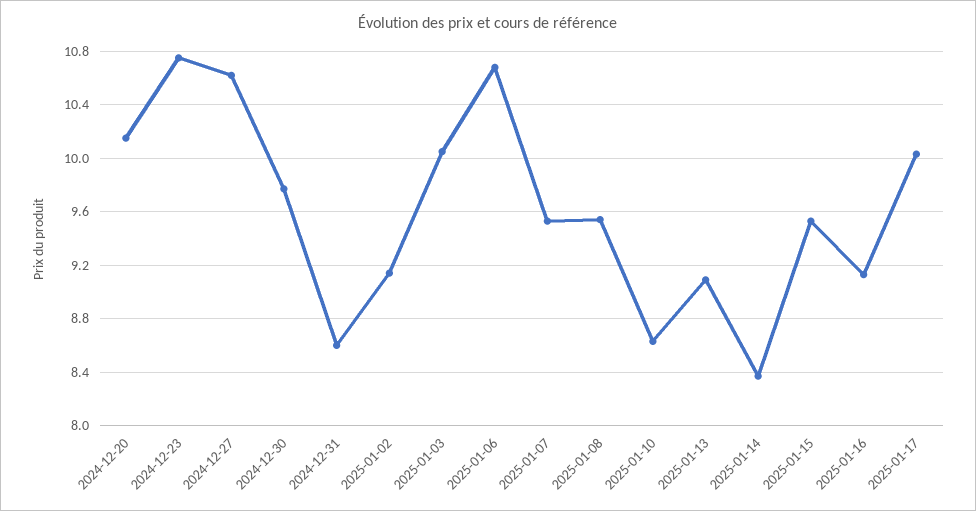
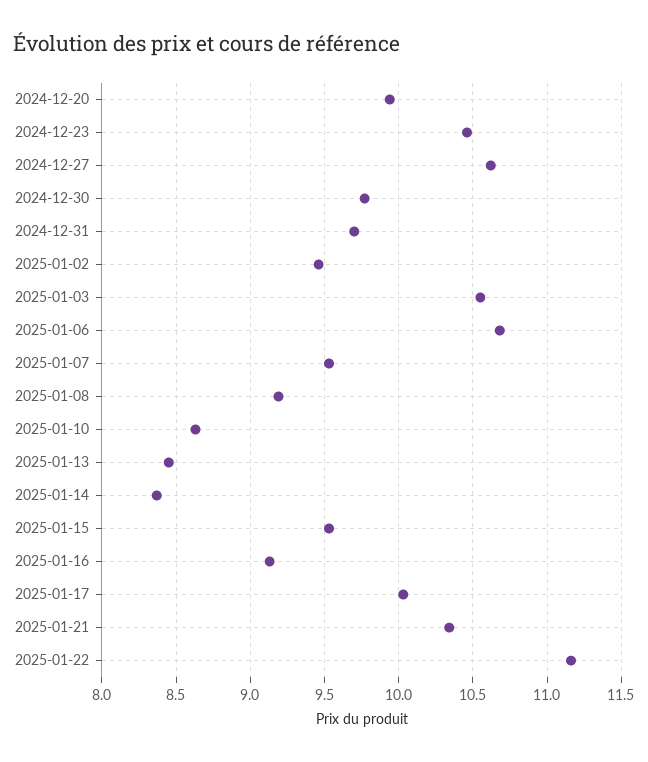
2024-12-20: 10.15 -> 9.95
2024-12-23: 10.75 -> 10.45
2024-12-31: 8.6 -> 9.7
2025-01-02: 9.15 -> 9.45
2025-01-03: 10.05 -> 10.55
2025-01-08: 9.55 -> 9.2
2025-01-13: 9.1 -> 8.45
2025-01-21: none -> 10.35
2025-01-22: none -> 11.15

